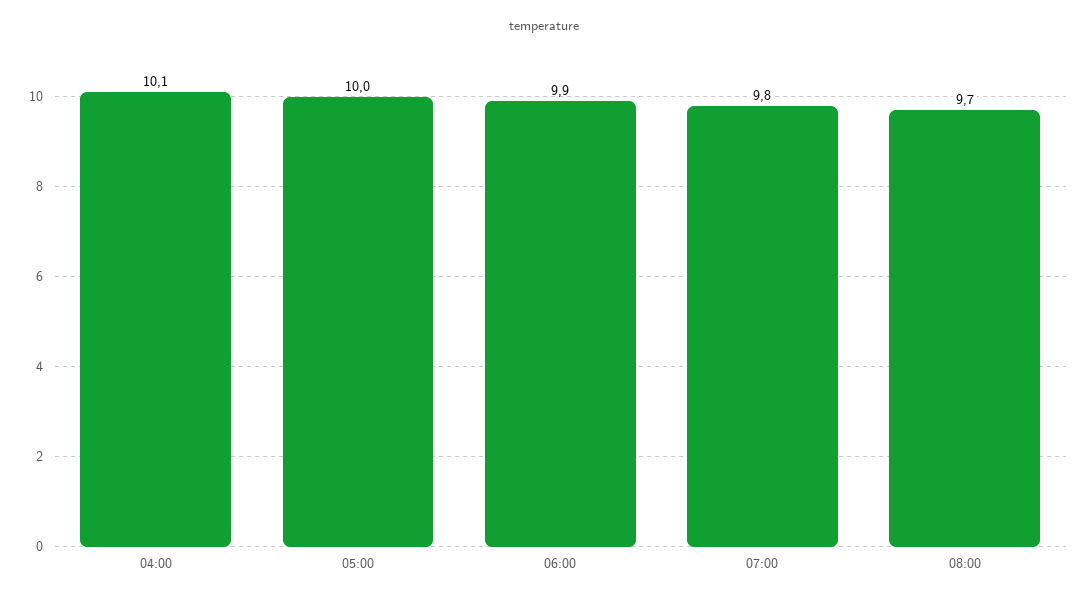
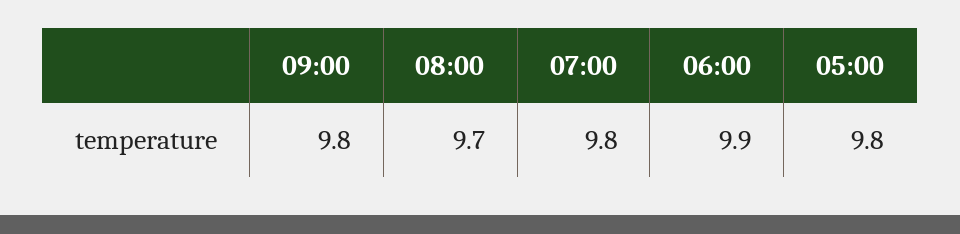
04:00: 10.1 -> none
05:00: 10 -> 9.8
09:00: none -> 9.8

